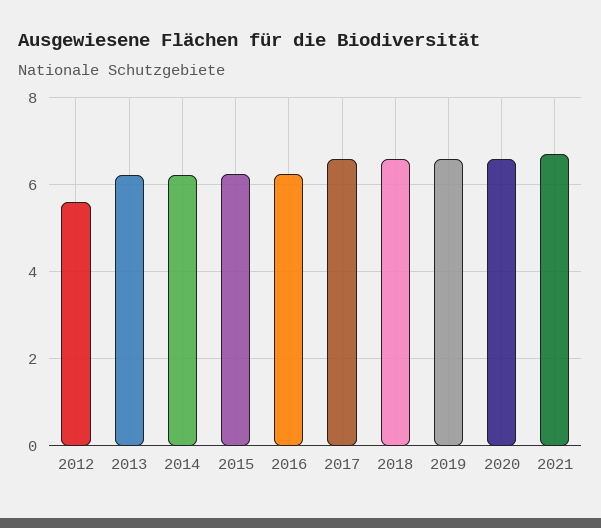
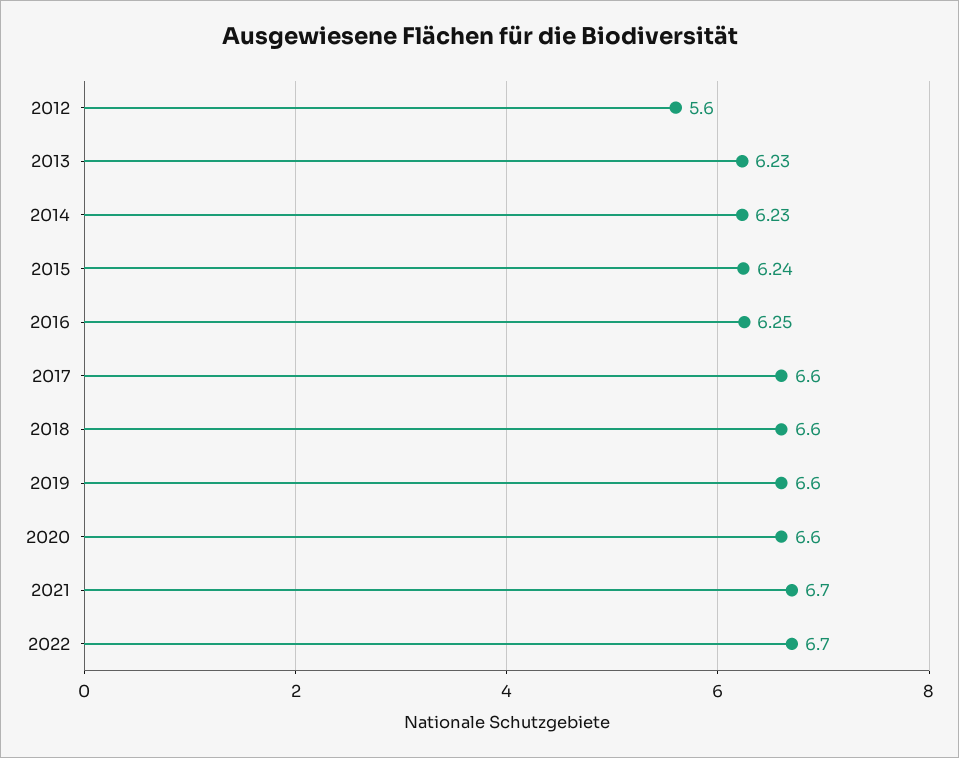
2022: none -> 6.7

